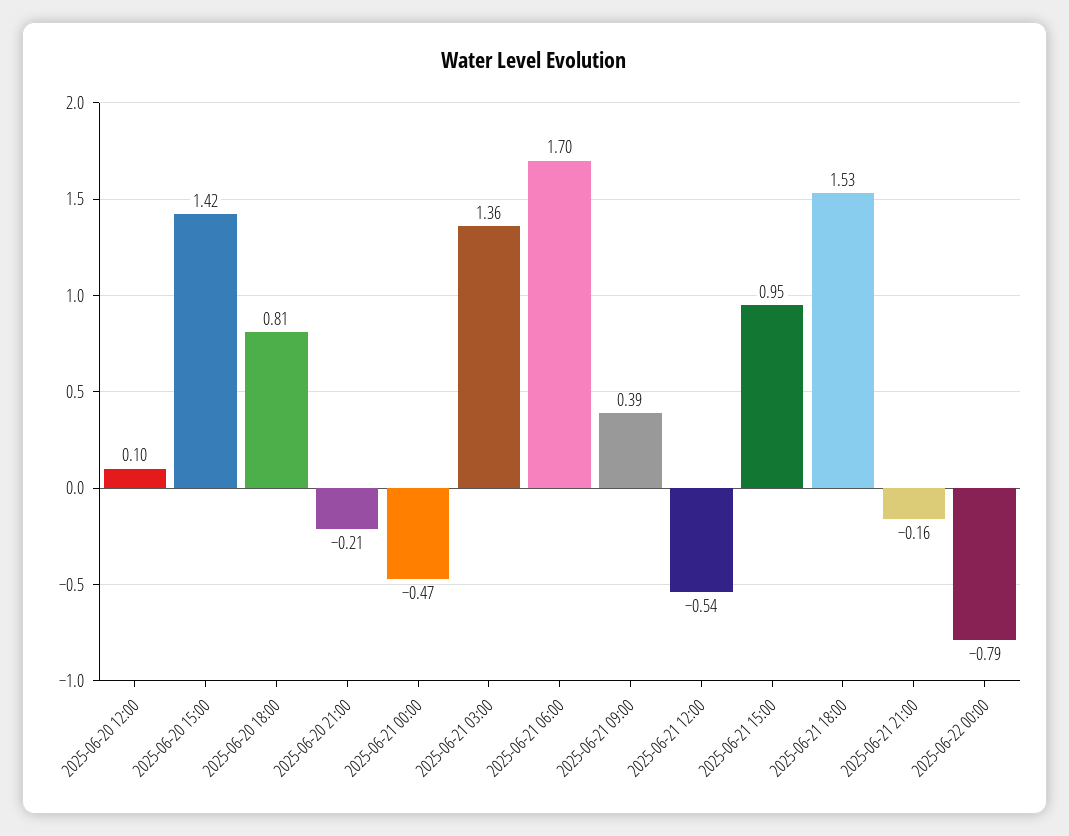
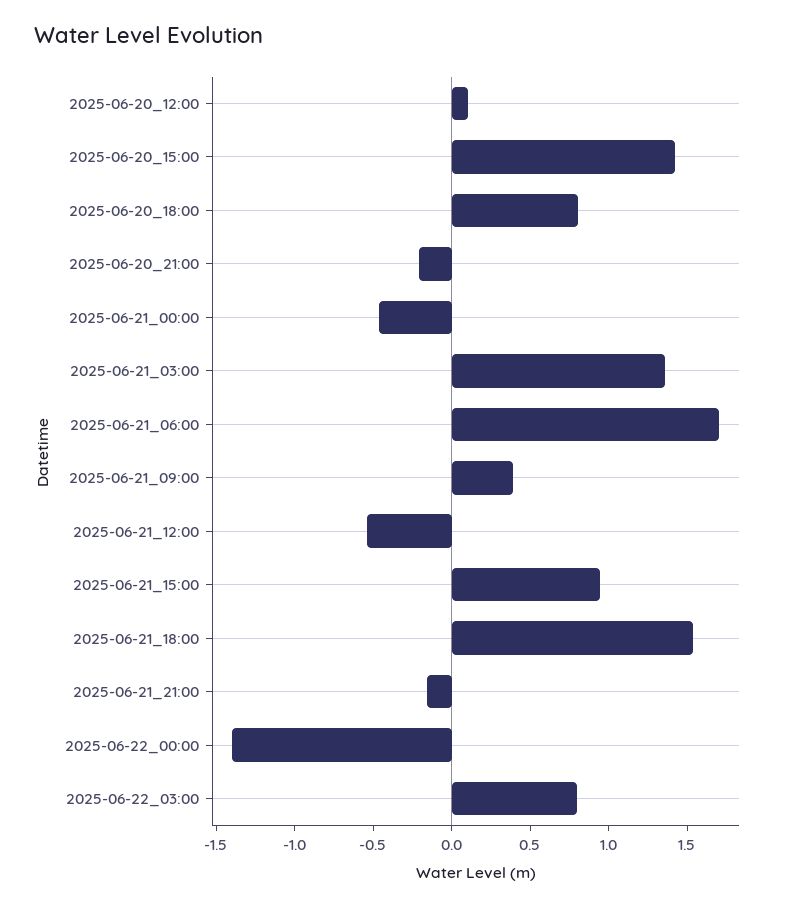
2025-06-22 00:00: -0.79 -> -1.4
2025-06-22_03:00: none -> 0.8

